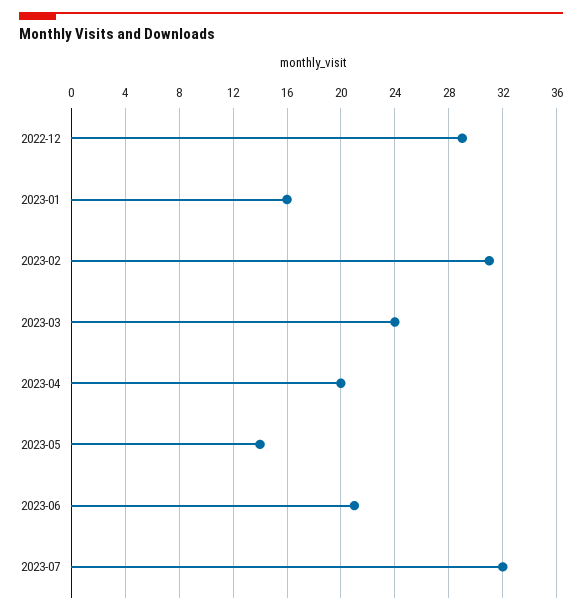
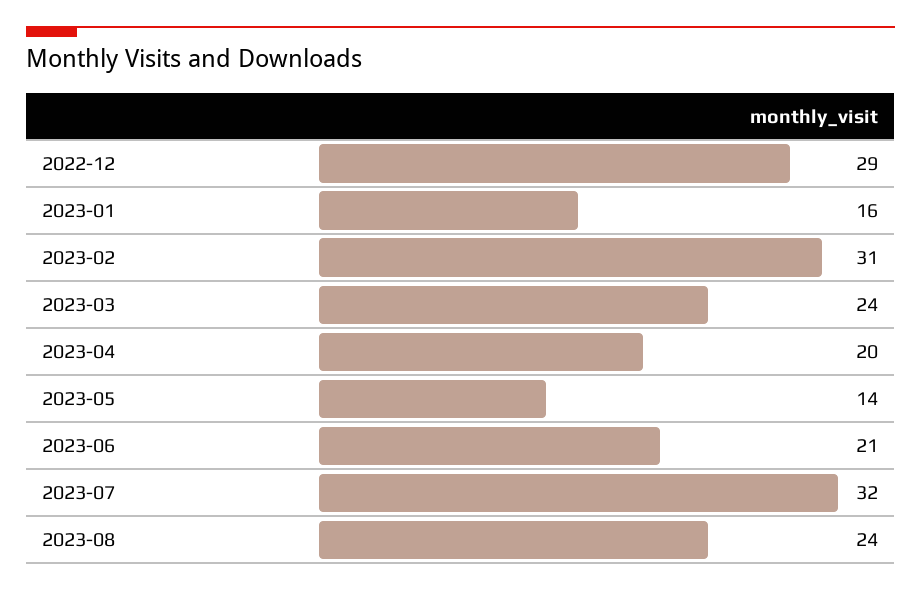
2023-08: none -> 24

